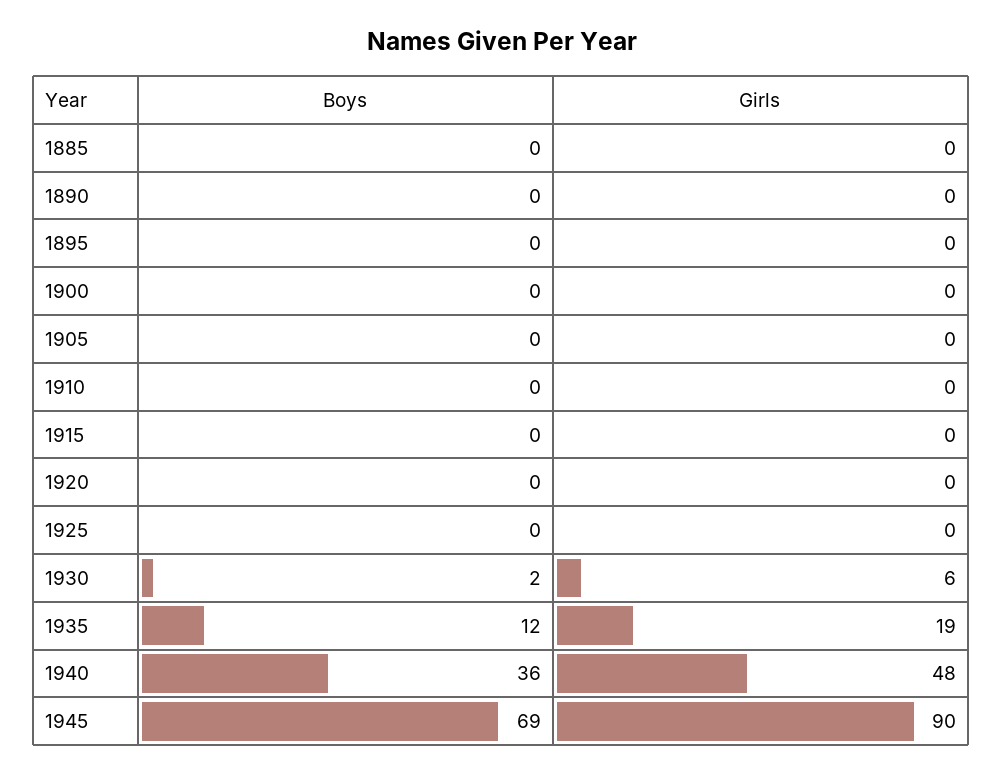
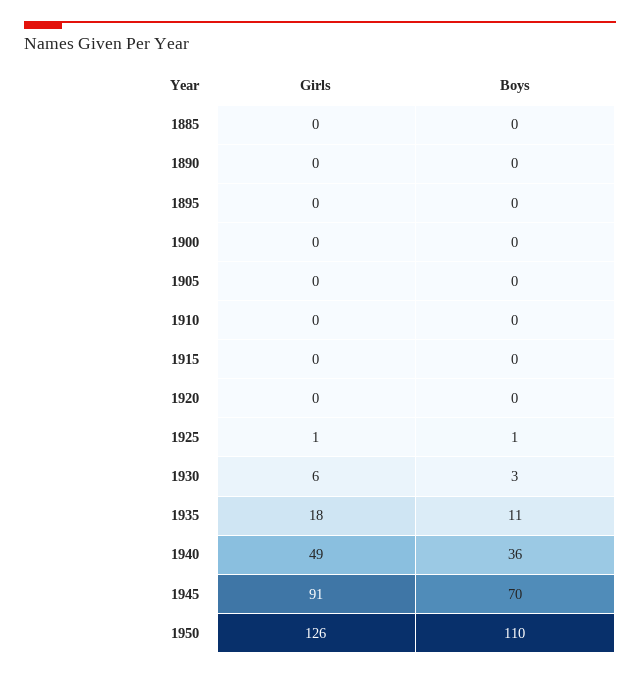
Boys, 1925: 0 -> 1
Girls, 1925: 0 -> 1
Boys, 1930: 2 -> 3
Boys, 1935: 12 -> 11
Girls, 1935: 19 -> 18
Girls, 1940: 48 -> 49
Boys, 1945: 69 -> 70
Girls, 1945: 90 -> 91
Girls, 1950: none -> 126
Boys, 1950: none -> 110

